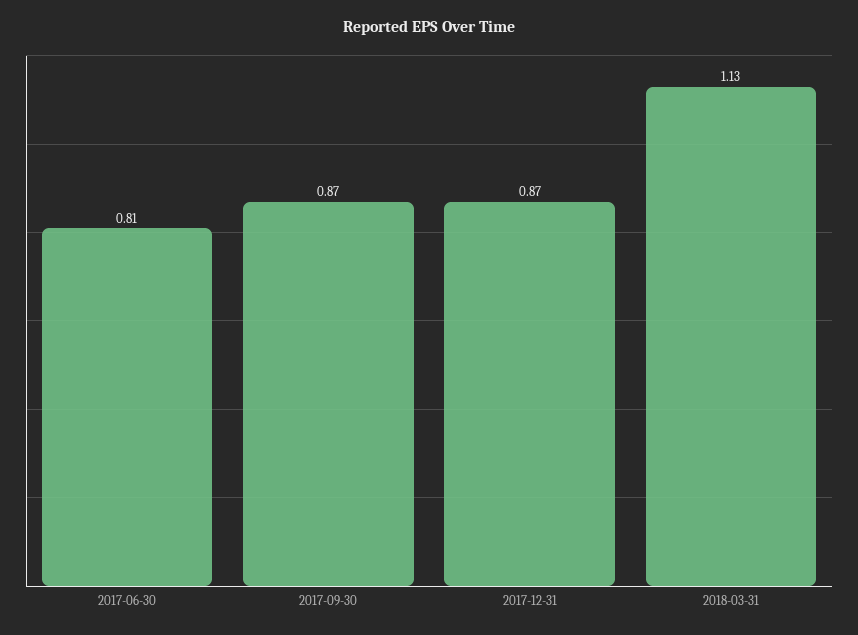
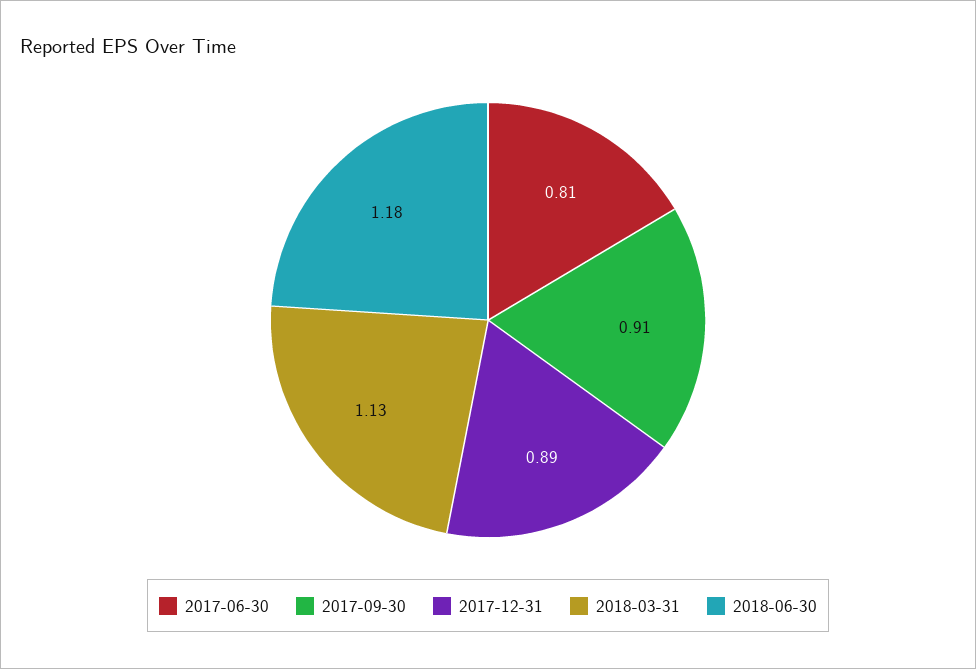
2017-09-30: 0.87 -> 0.91
2017-12-31: 0.87 -> 0.89
2018-06-30: none -> 1.18

